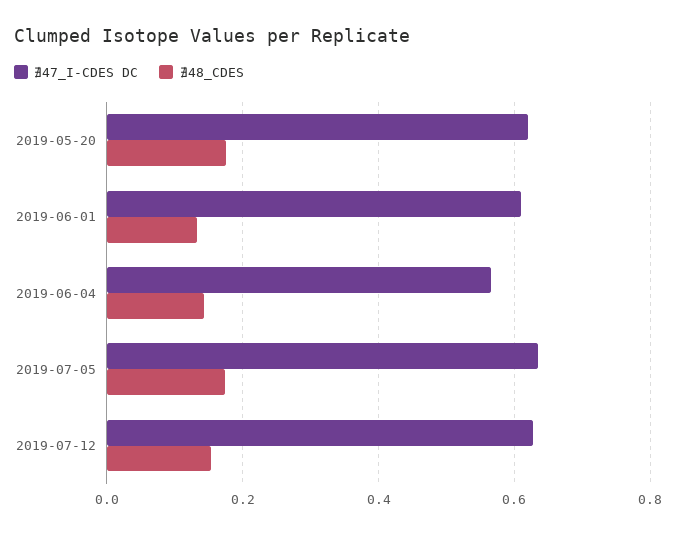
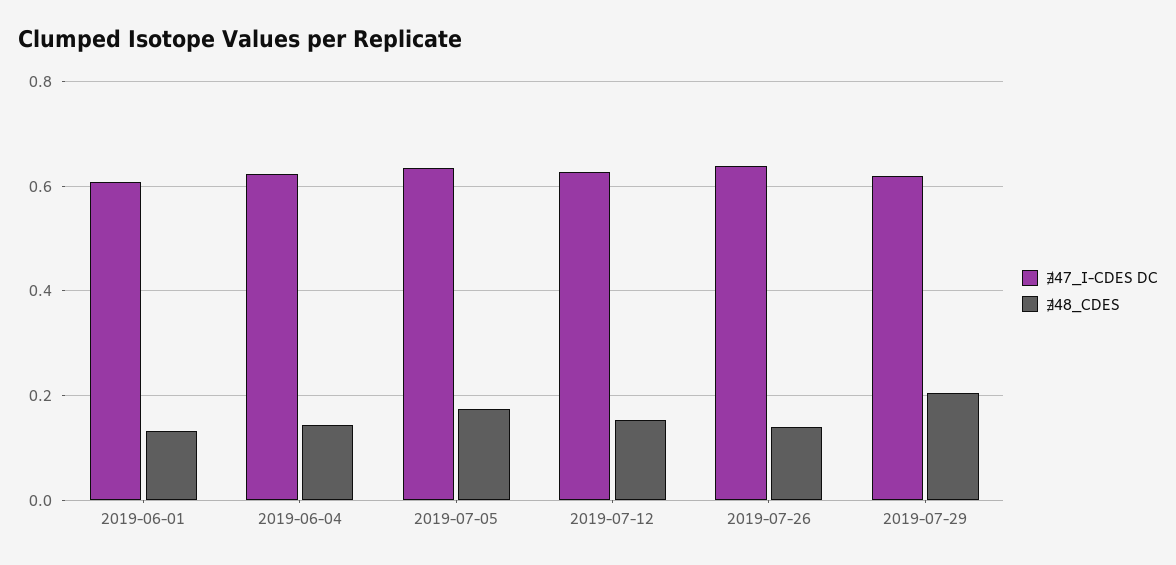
∄47_I-CDES DC, 2019-05-20: 0.62 -> none
∄48_CDES, 2019-05-20: 0.18 -> none
∄47_I-CDES DC, 2019-06-04: 0.56 -> 0.62
∄47_I-CDES DC, 2019-07-26: none -> 0.64
∄48_CDES, 2019-07-26: none -> 0.14
∄47_I-CDES DC, 2019-07-29: none -> 0.62
∄48_CDES, 2019-07-29: none -> 0.2

